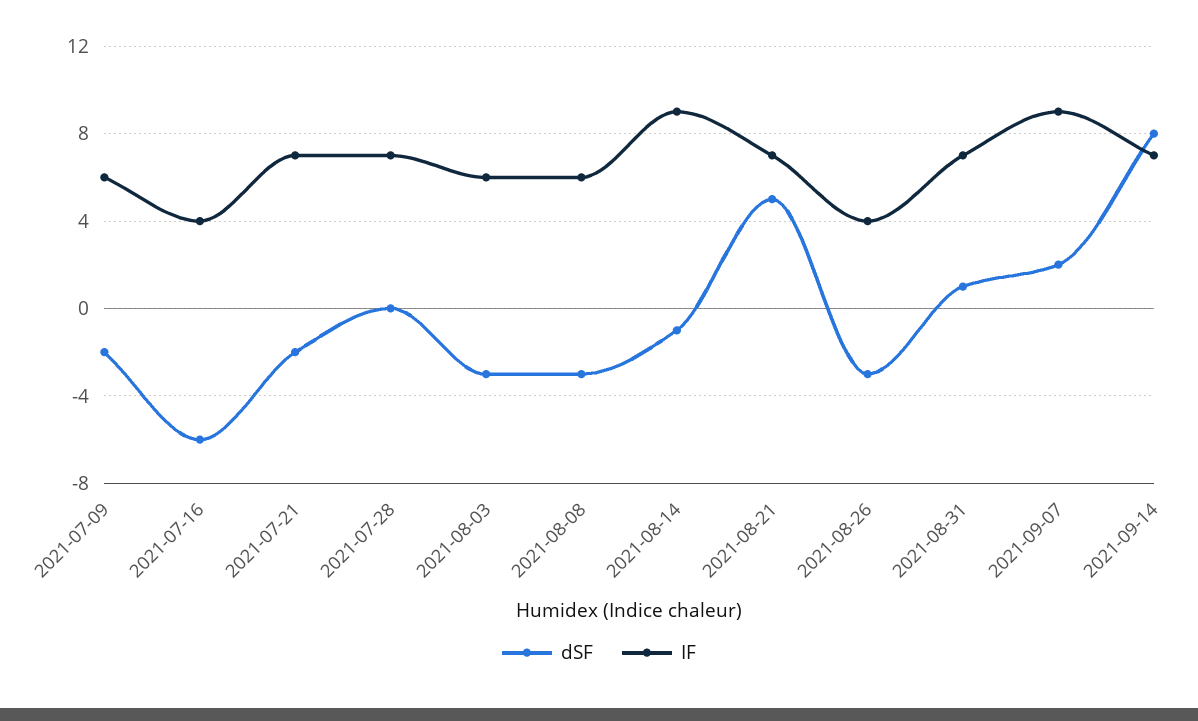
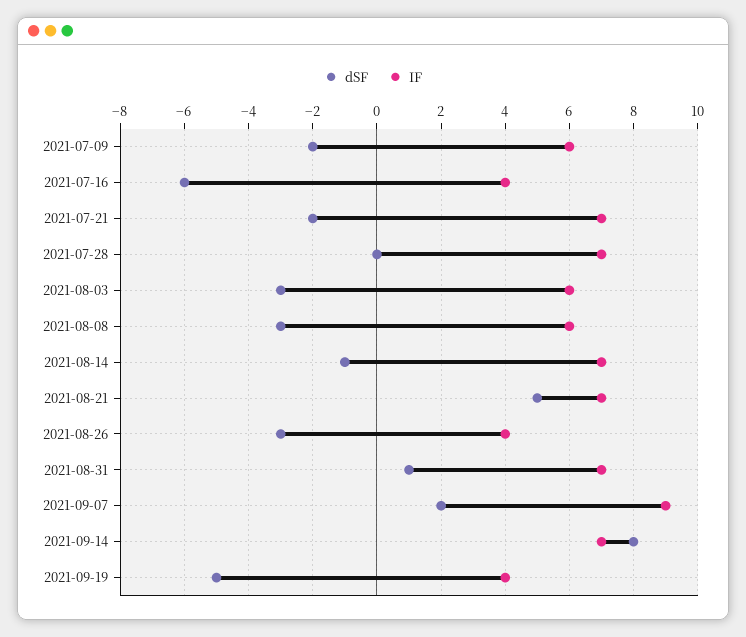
IF, 2021-08-14: 9 -> 7
dSF, 2021-09-19: none -> -5
IF, 2021-09-19: none -> 4

